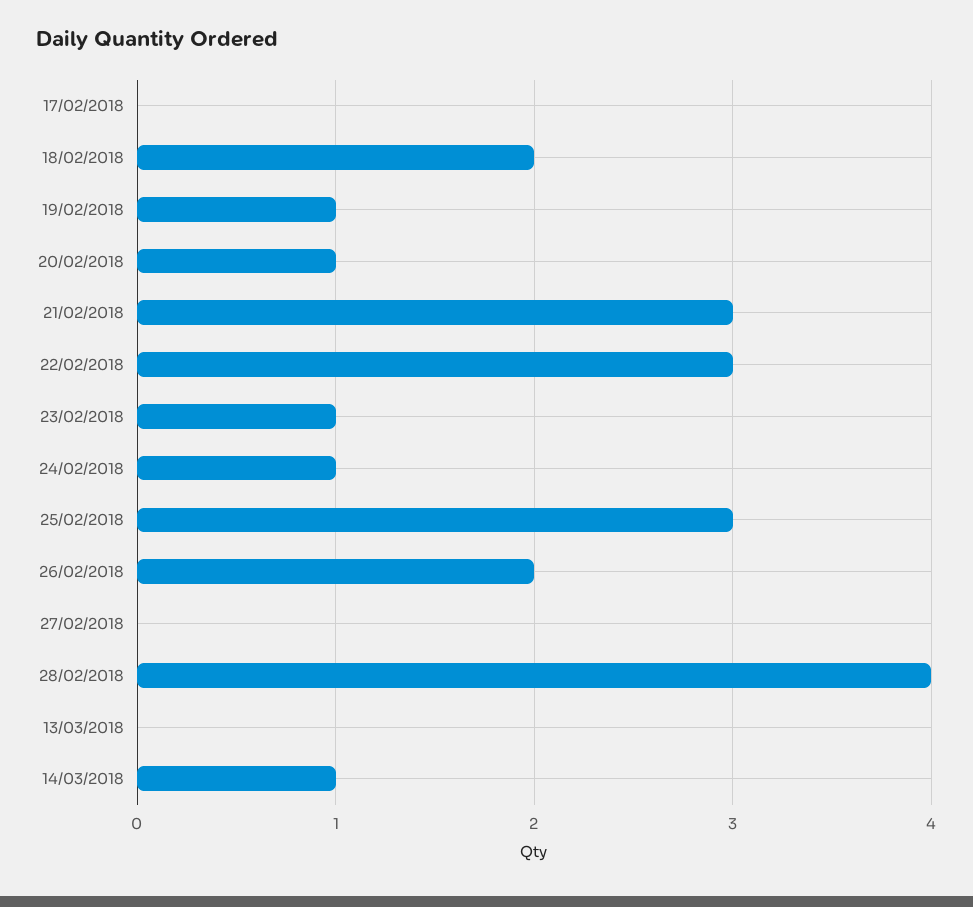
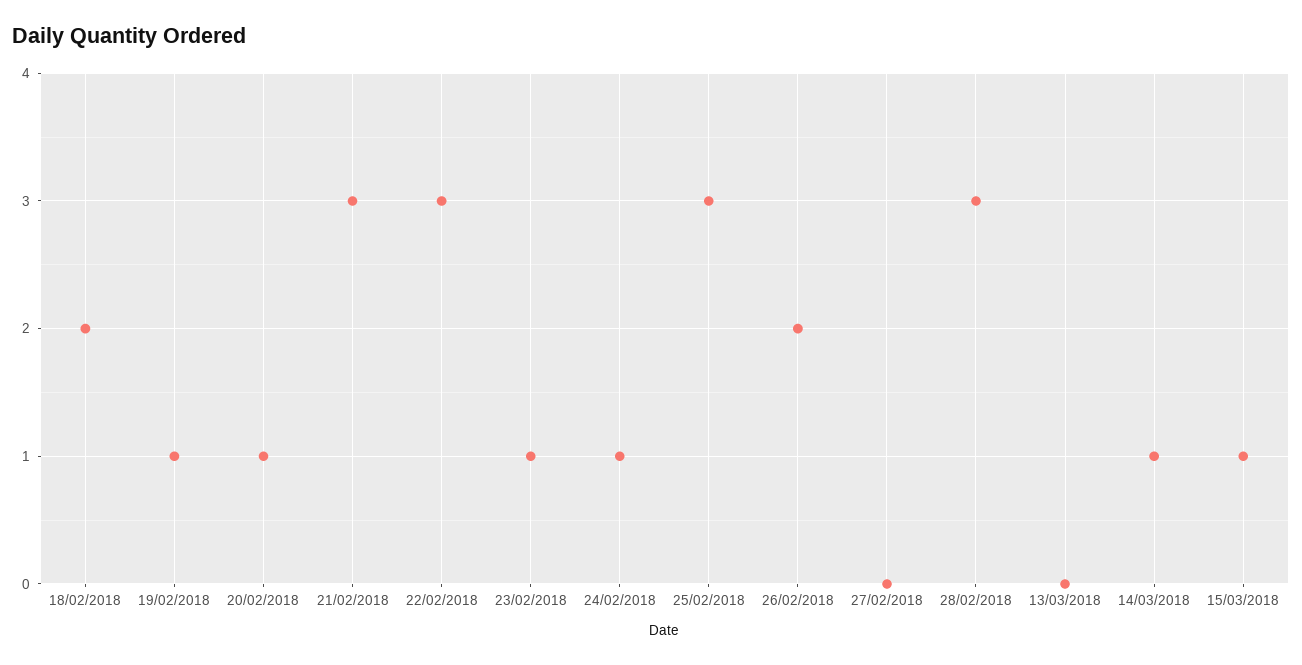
17/02/2018: 0 -> none
28/02/2018: 4 -> 3
15/03/2018: none -> 1

